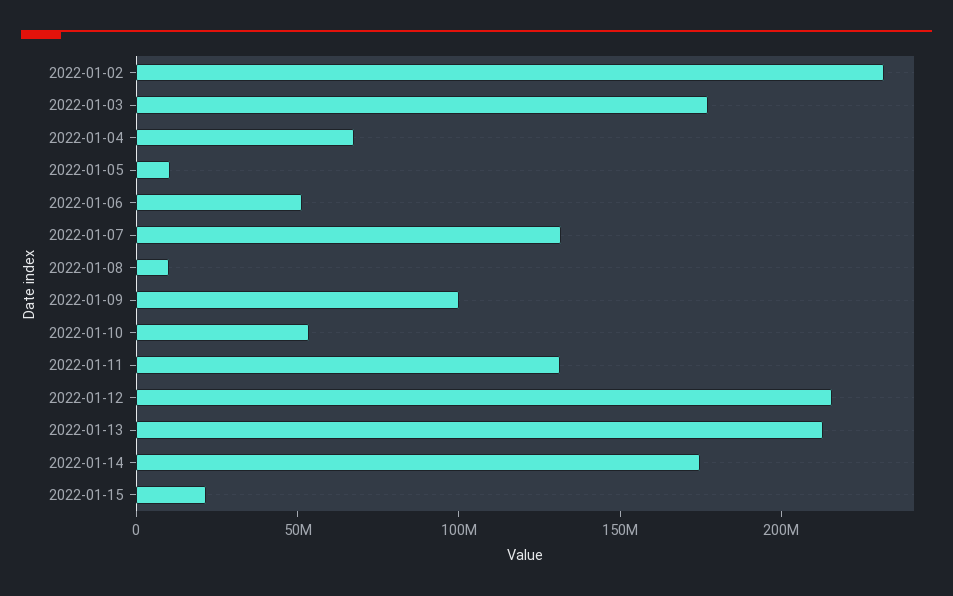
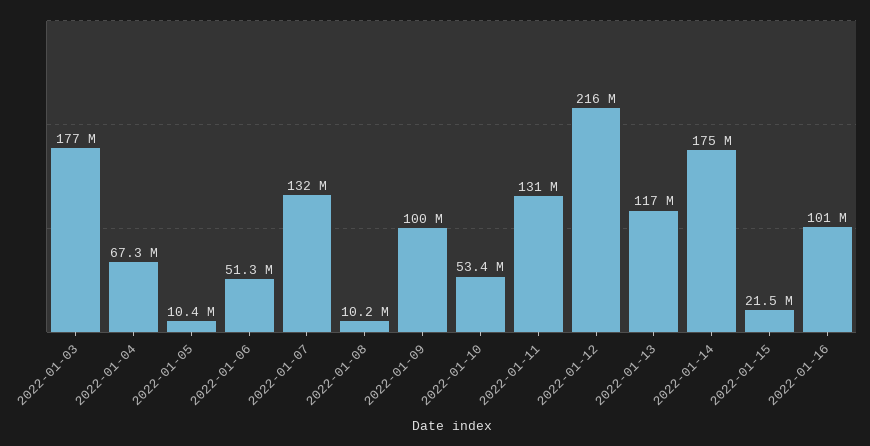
2022-01-02: 230000000 -> none
2022-01-13: 210000000 -> 117000000
2022-01-16: none -> 101000000

